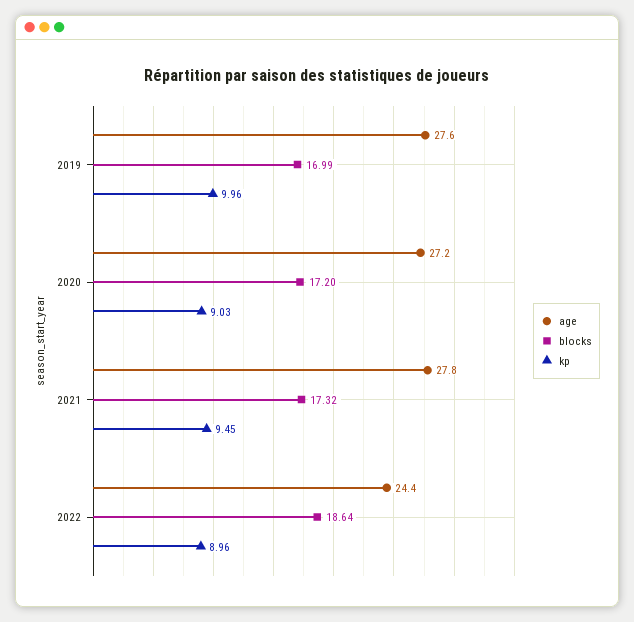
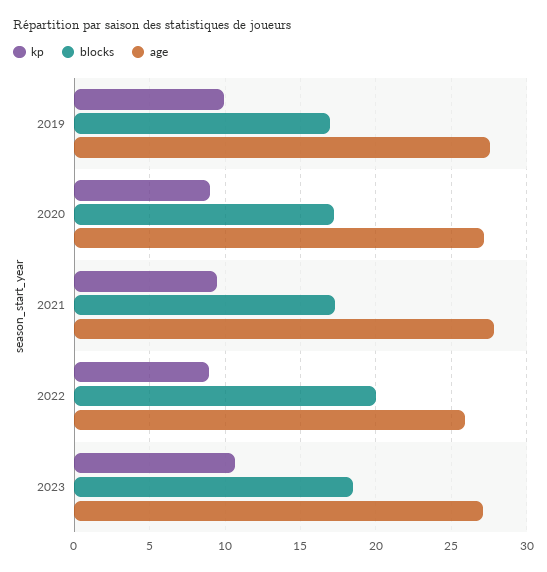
age, 2022: 24.4 -> 26
blocks, 2022: 18.64 -> 20
kp, 2023: none -> 10.5
blocks, 2023: none -> 18.5
age, 2023: none -> 27

